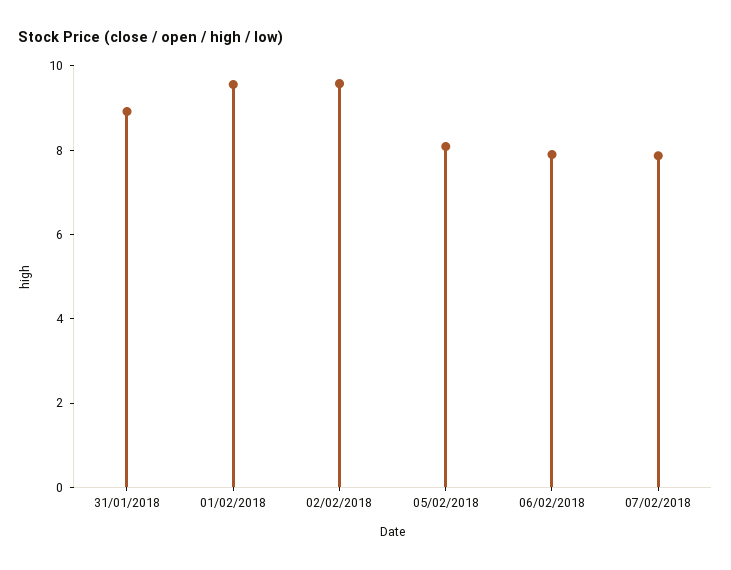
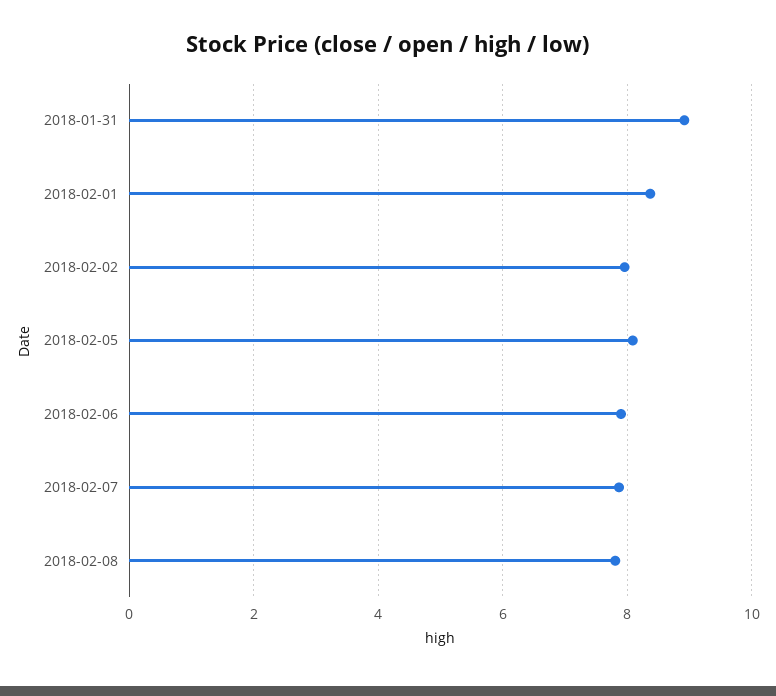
01/02/2018: 9.5 -> 8.4
02/02/2018: 9.5 -> 8
2018-02-08: none -> 7.8

